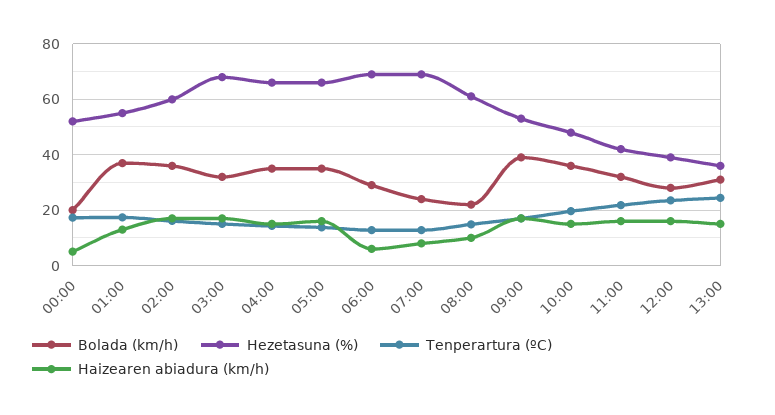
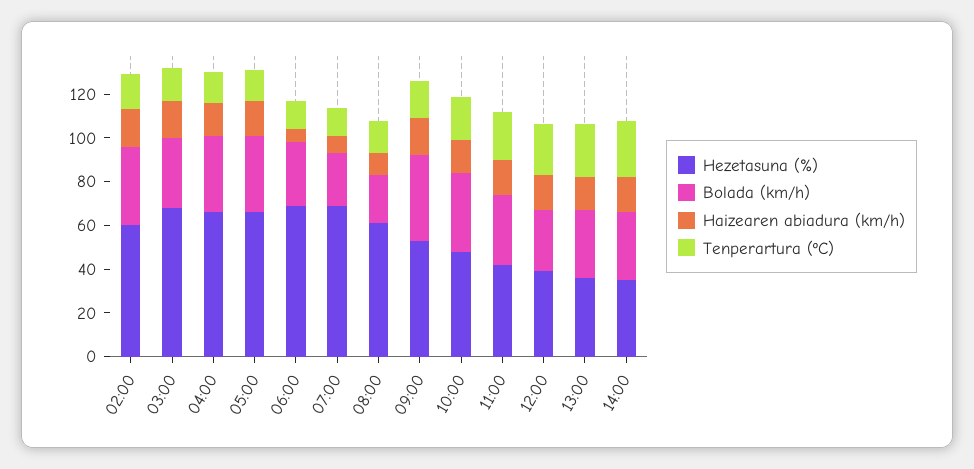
Bolada (km/h), 00:00: 20 -> none
Hezetasuna (%), 00:00: 52.5 -> none
Tenperartura (ºC), 00:00: 17.5 -> none
Haizearen abiadura (km/h), 00:00: 5 -> none
Bolada (km/h), 01:00: 37.5 -> none
Hezetasuna (%), 01:00: 55 -> none
Tenperartura (ºC), 01:00: 17.5 -> none
Haizearen abiadura (km/h), 01:00: 12.5 -> none
Hezetasuna (%), 14:00: none -> 35
Bolada (km/h), 14:00: none -> 30
Haizearen abiadura (km/h), 14:00: none -> 15
Tenperartura (ºC), 14:00: none -> 25

